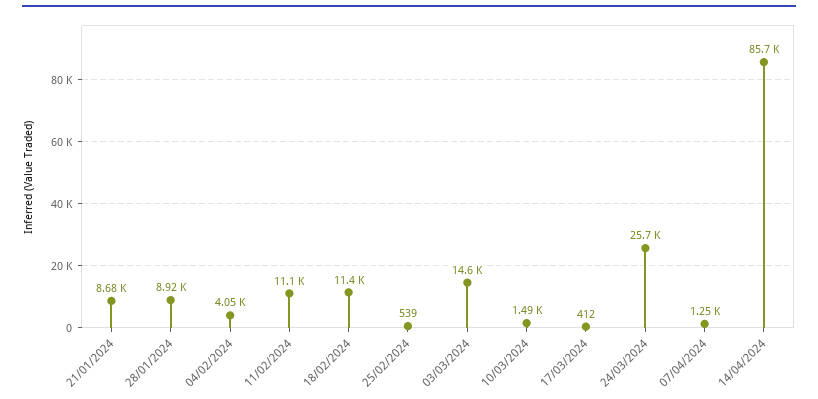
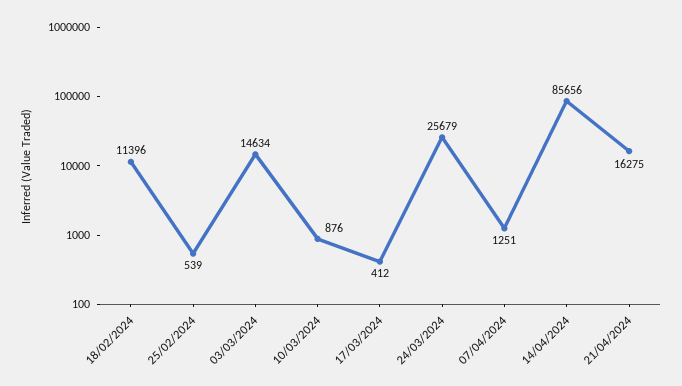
21/01/2024: 8680 -> none
28/01/2024: 8920 -> none
04/02/2024: 4050 -> none
11/02/2024: 11100 -> none
10/03/2024: 1490 -> 876
21/04/2024: none -> 16275

